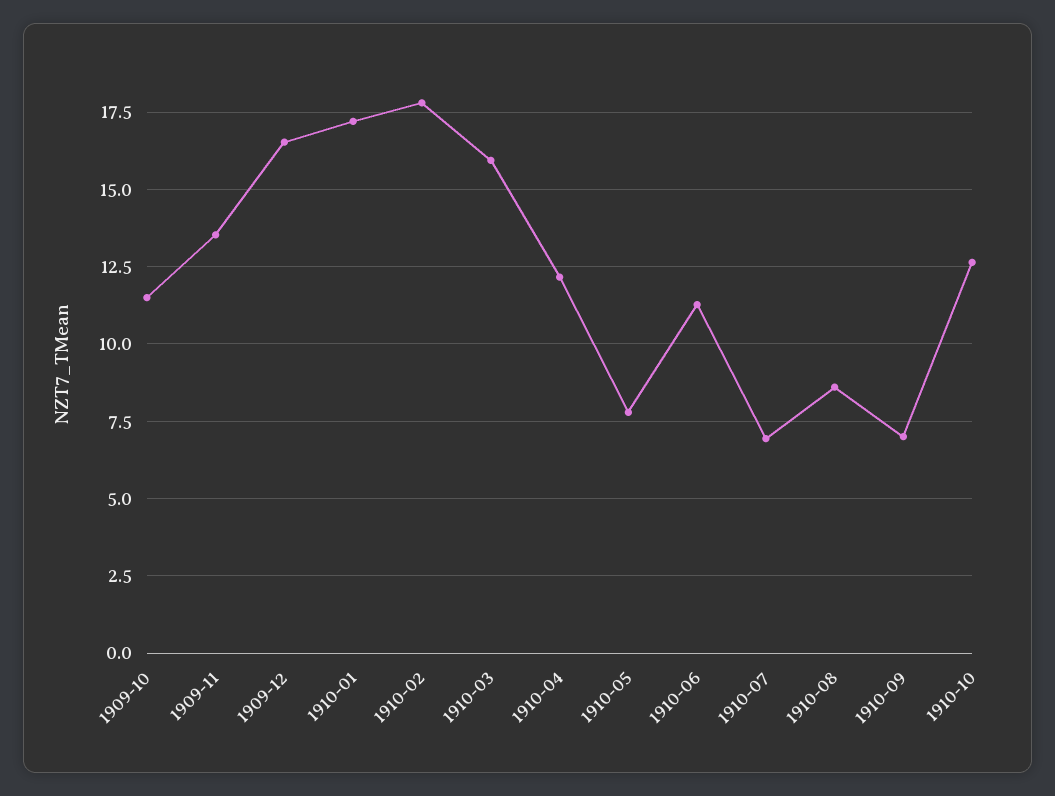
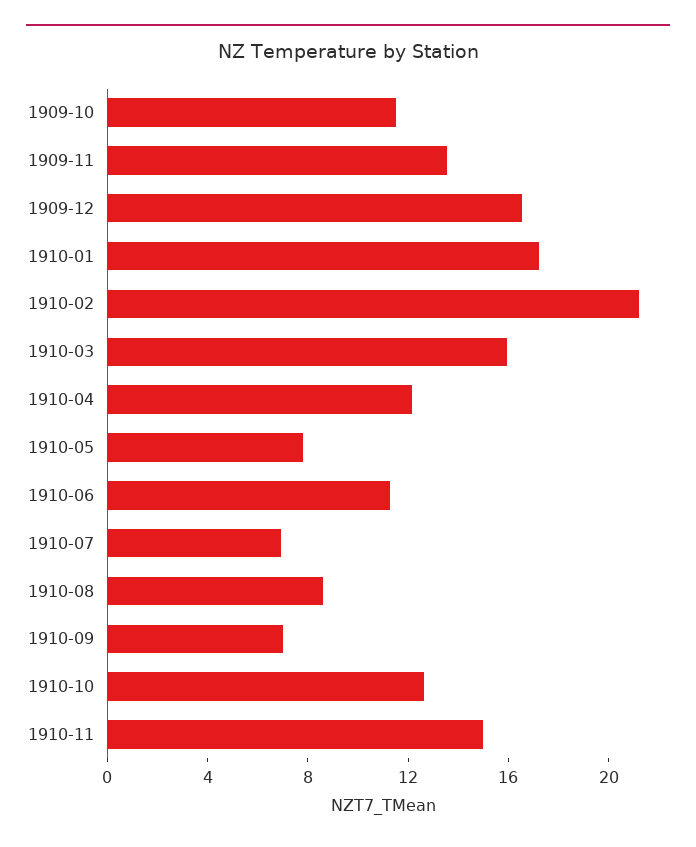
1910-02: 17.75 -> 21
1910-11: none -> 15

